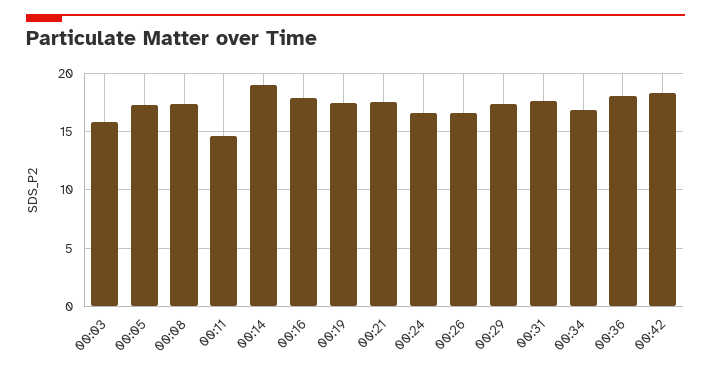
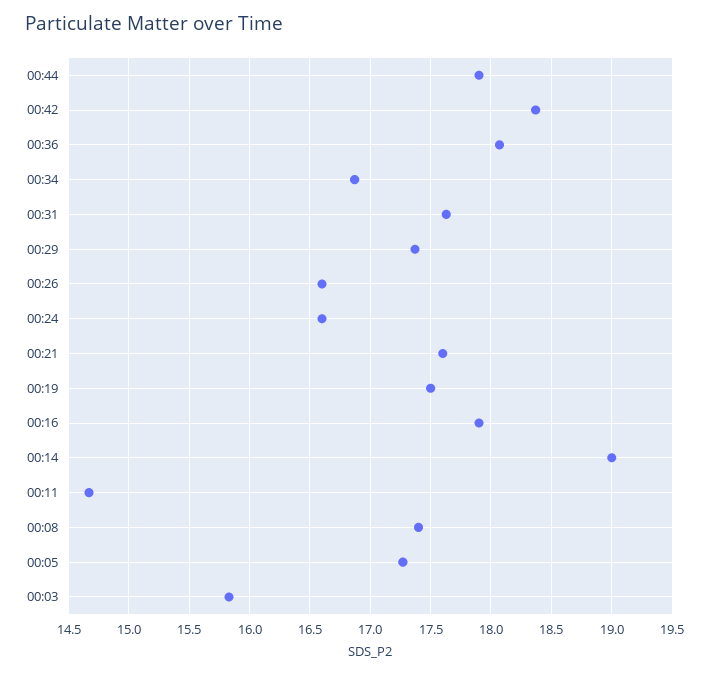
00:44: none -> 17.9

